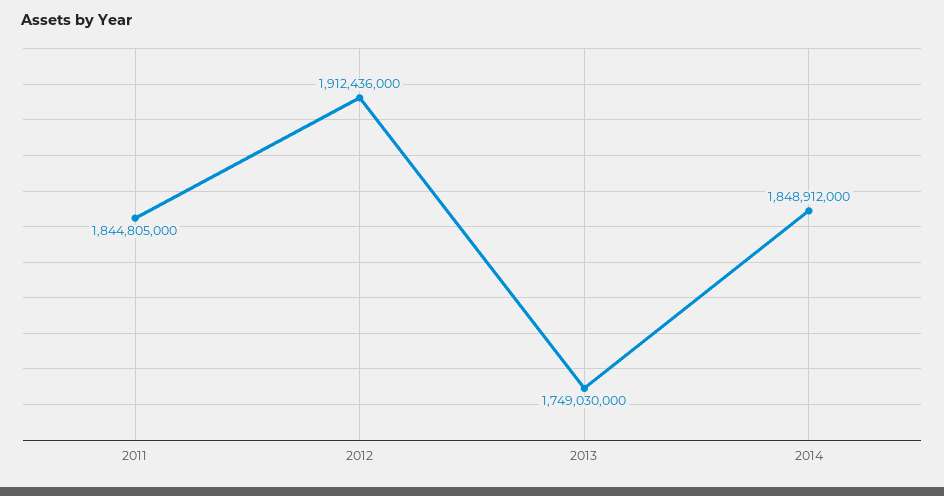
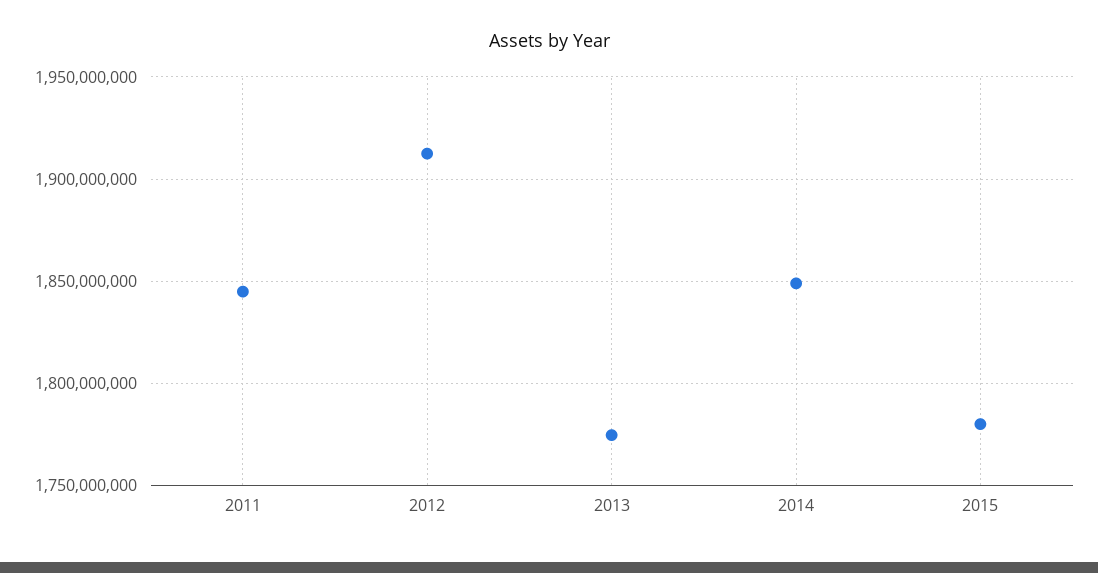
2013: 1749030000 -> 1775000000
2015: none -> 1780000000

